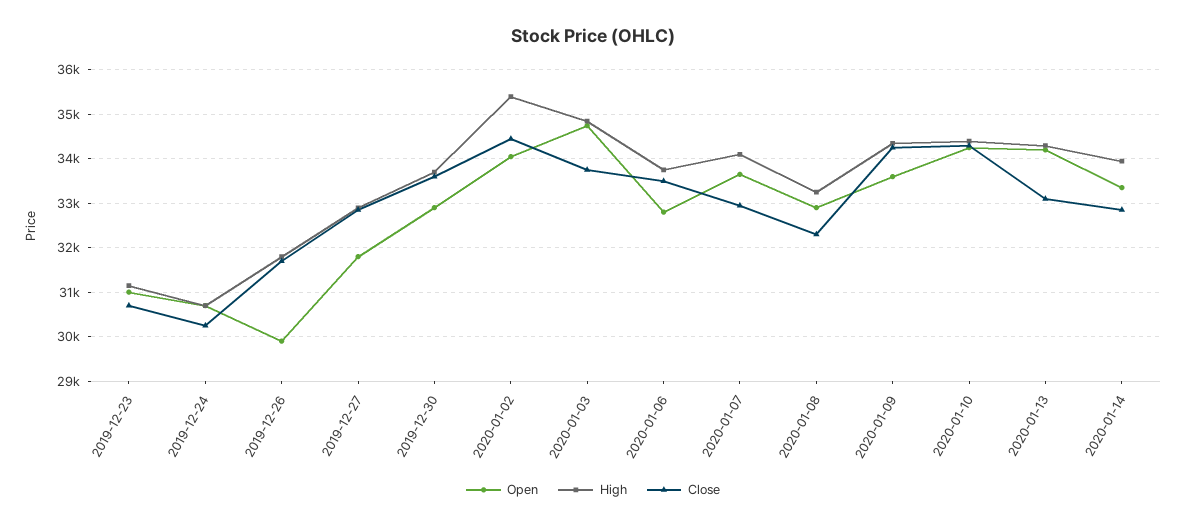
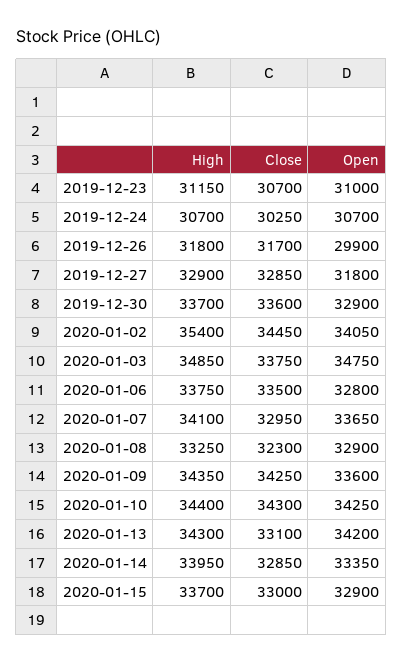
High, 2020-01-15: none -> 33700
Close, 2020-01-15: none -> 33000
Open, 2020-01-15: none -> 32900

